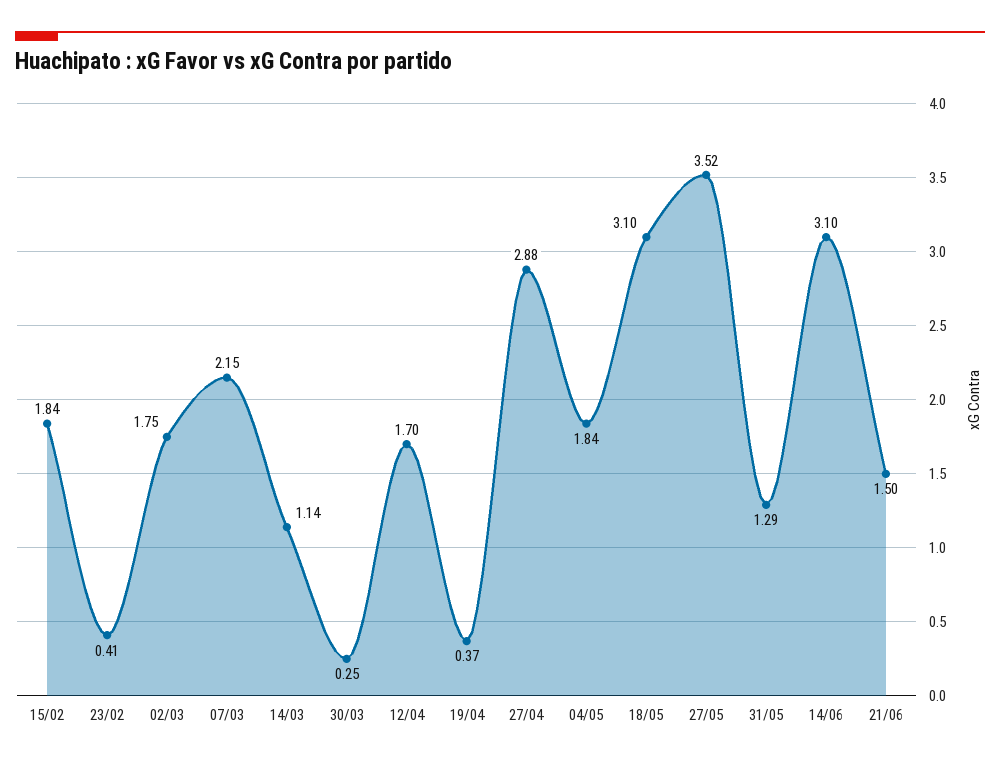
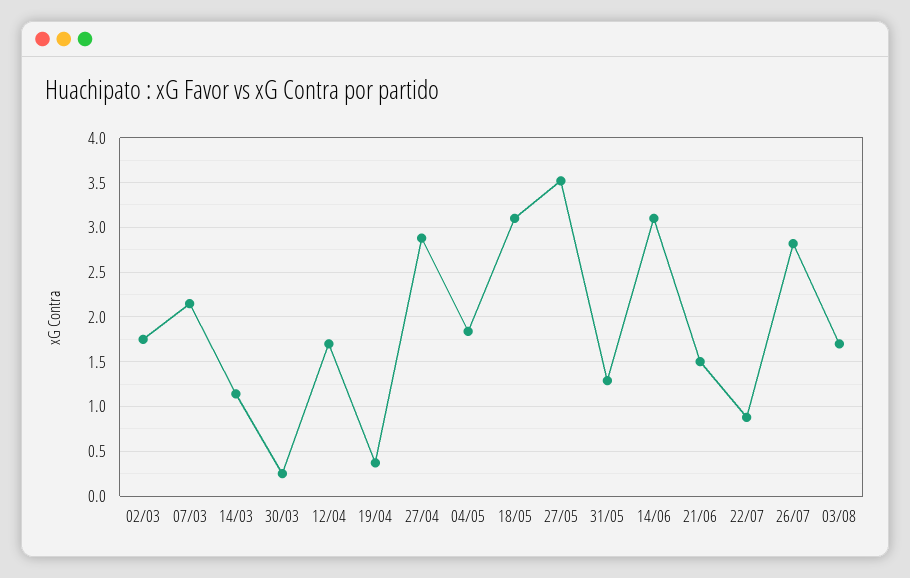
15/02: 1.84 -> none
23/02: 0.41 -> none
22/07: none -> 0.9
26/07: none -> 2.8
03/08: none -> 1.7

